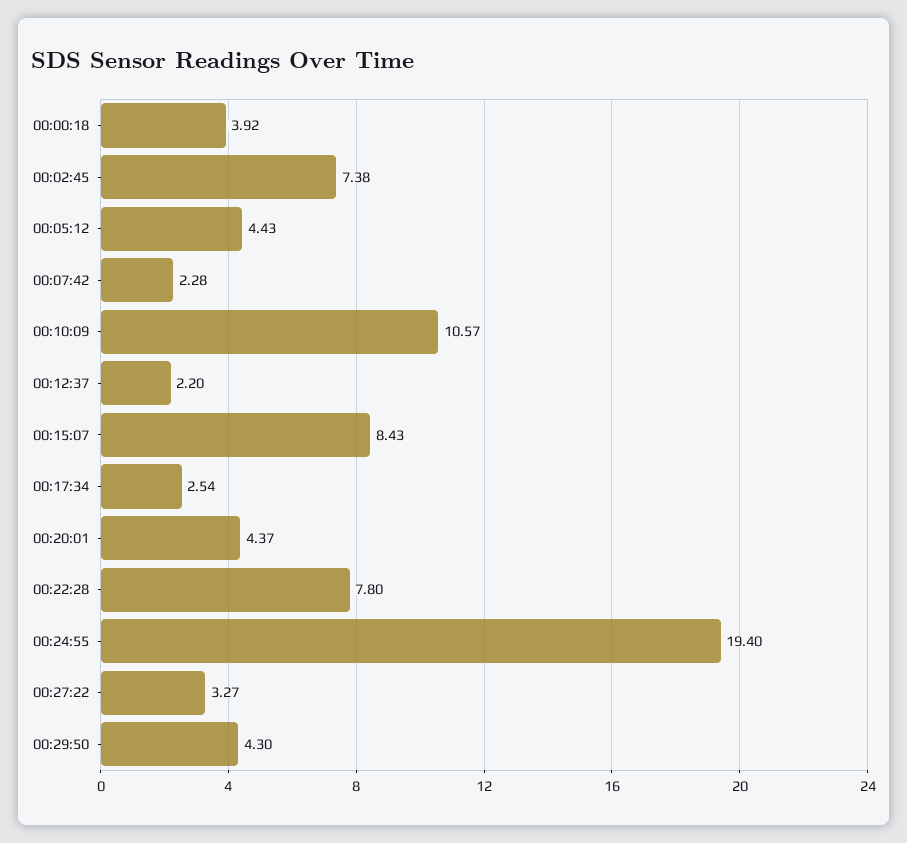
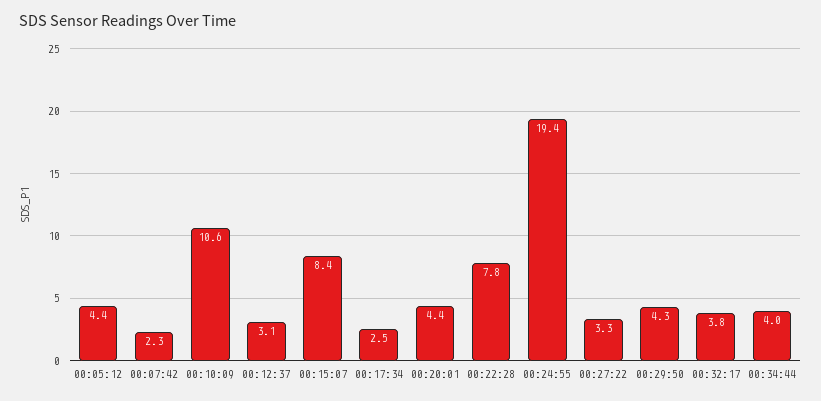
00:00:18: 3.92 -> none
00:02:45: 7.38 -> none
00:12:37: 2.2 -> 3.1
00:32:17: none -> 3.8
00:34:44: none -> 4

